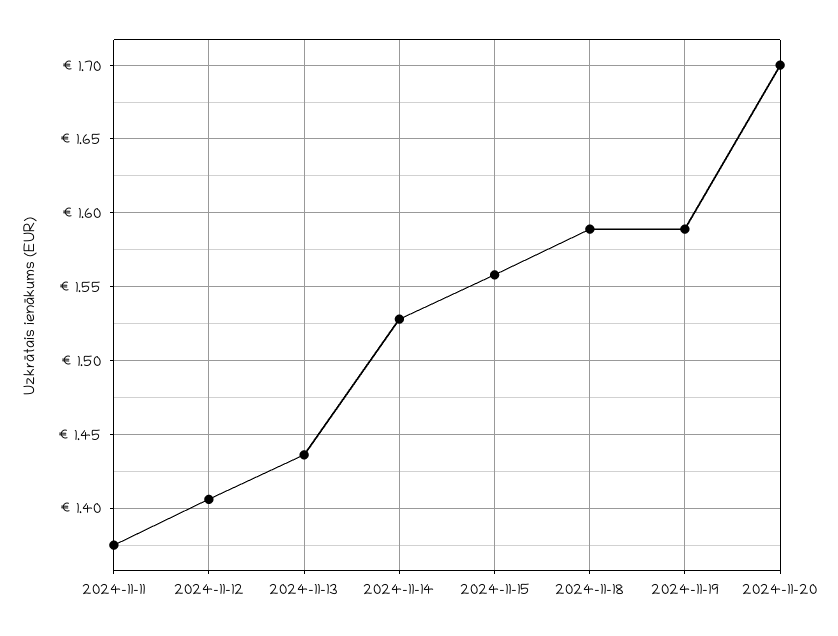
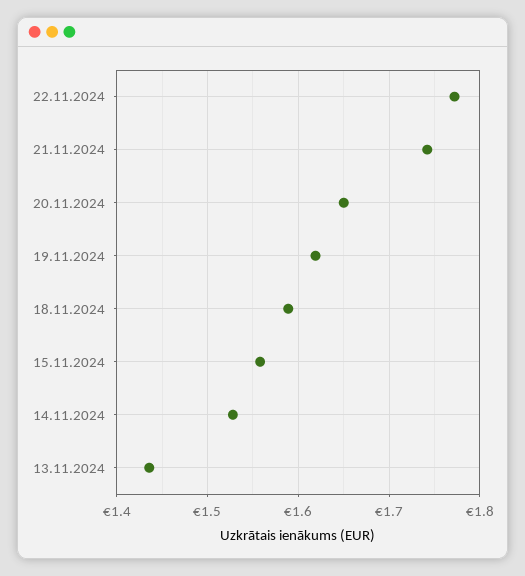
2024-11-11: 1.375 -> none
2024-11-12: 1.405 -> none
2024-11-19: 1.59 -> 1.62
2024-11-20: 1.7 -> 1.65
22.11.2024: none -> 1.77
21.11.2024: none -> 1.74

